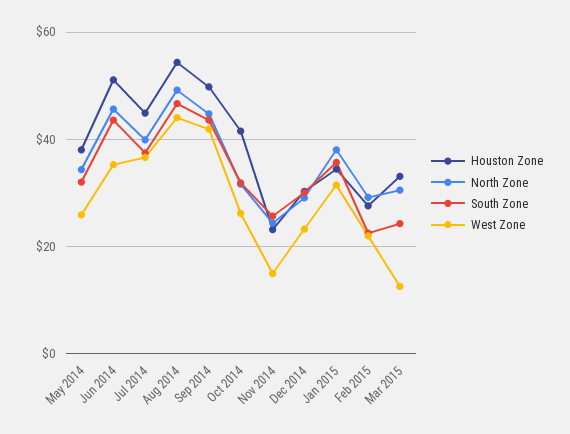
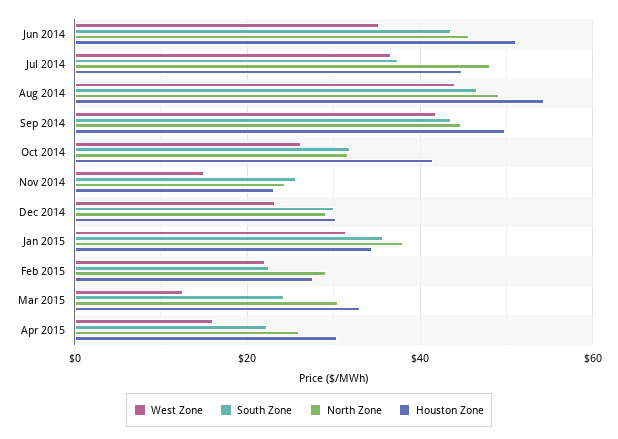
Houston Zone, May 2014: 38 -> none
North Zone, May 2014: 34 -> none
South Zone, May 2014: 32 -> none
West Zone, May 2014: 26 -> none
North Zone, Jul 2014: 40 -> 48
West Zone, Apr 2015: none -> 16
South Zone, Apr 2015: none -> 22
North Zone, Apr 2015: none -> 26
Houston Zone, Apr 2015: none -> 30

